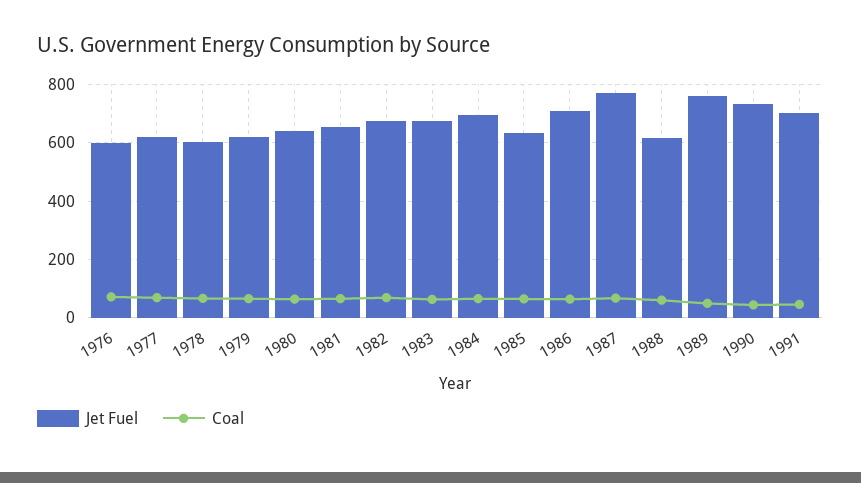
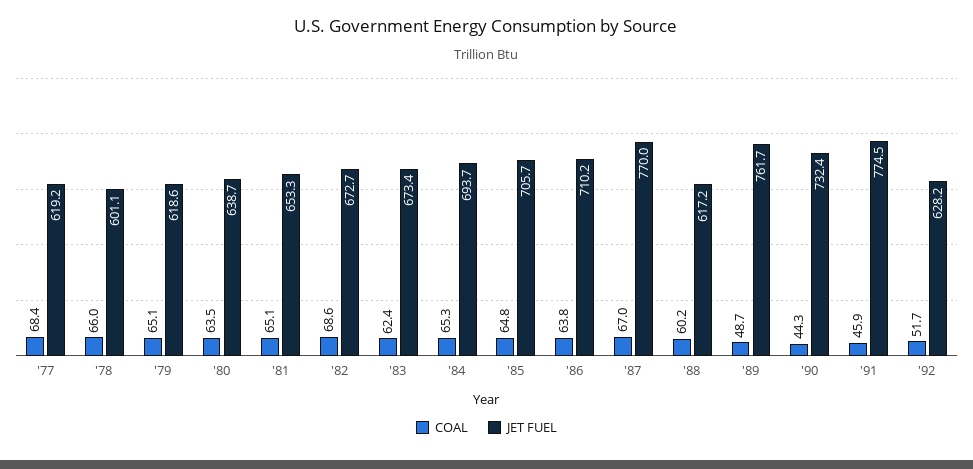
Jet Fuel, 1976: 600 -> none
Coal, 1976: 75 -> none
Jet Fuel, 1985: 625 -> 705.7
Jet Fuel, 1991: 700 -> 774.5
Coal, '92: none -> 51.7
Jet Fuel, '92: none -> 628.2

